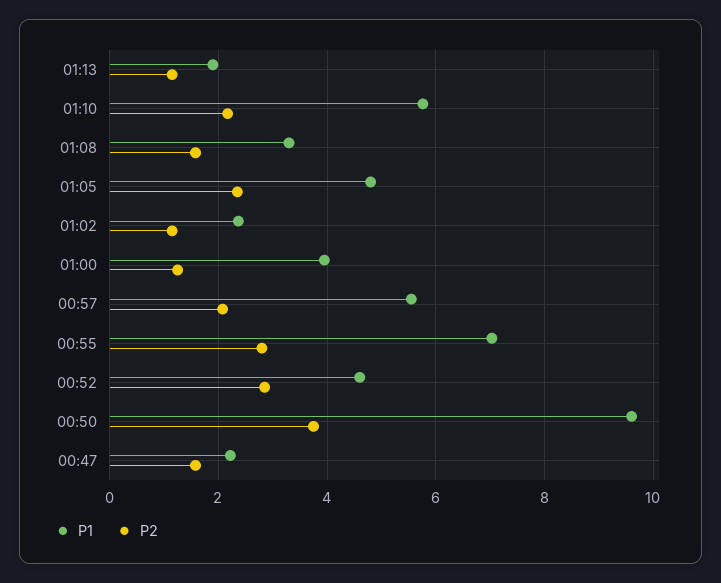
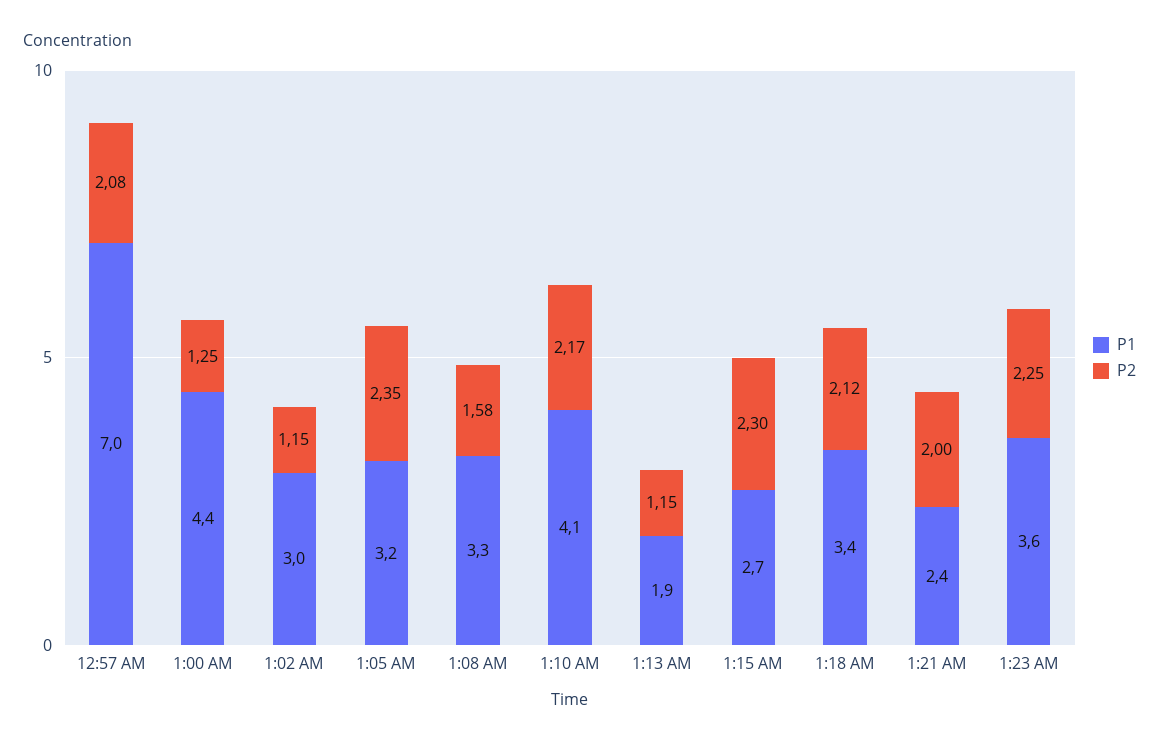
P1, 01:10: 5.8 -> 4.1
P1, 01:05: 4.8 -> 3.2
P1, 01:02: 2.4 -> 3
P1, 01:00: 4 -> 4.4
P1, 00:57: 5.6 -> 7
P1, 00:55: 7 -> none
P2, 00:55: 2.8 -> none
P1, 00:52: 4.6 -> none
P2, 00:52: 2.8 -> none
P1, 00:50: 9.6 -> none
P2, 00:50: 3.8 -> none
P1, 00:47: 2.2 -> none
P2, 00:47: 1.6 -> none
P1, 1:15 AM: none -> 2.7
P2, 1:15 AM: none -> 2.3
P1, 1:18 AM: none -> 3.4
P2, 1:18 AM: none -> 2.12
P1, 1:21 AM: none -> 2.4
P2, 1:21 AM: none -> 2
P1, 1:23 AM: none -> 3.6
P2, 1:23 AM: none -> 2.25

